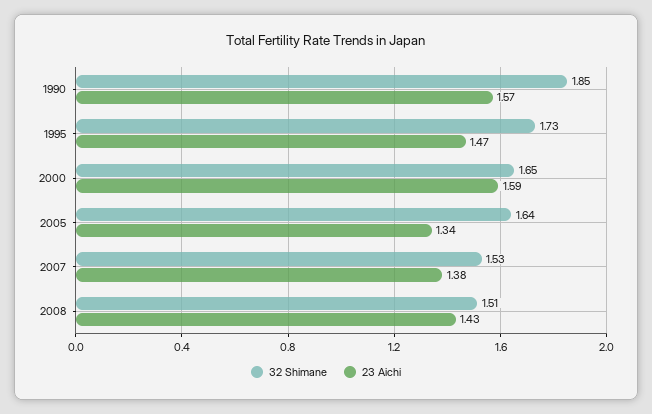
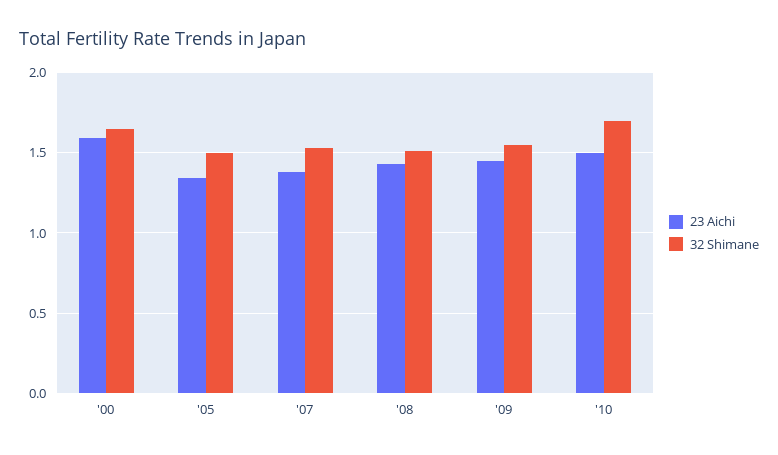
32 Shimane, 1990: 1.85 -> none
23 Aichi, 1990: 1.57 -> none
32 Shimane, 1995: 1.73 -> none
23 Aichi, 1995: 1.47 -> none
32 Shimane, 2005: 1.64 -> 1.5
23 Aichi, '09: none -> 1.45
32 Shimane, '09: none -> 1.55
23 Aichi, '10: none -> 1.5
32 Shimane, '10: none -> 1.7

